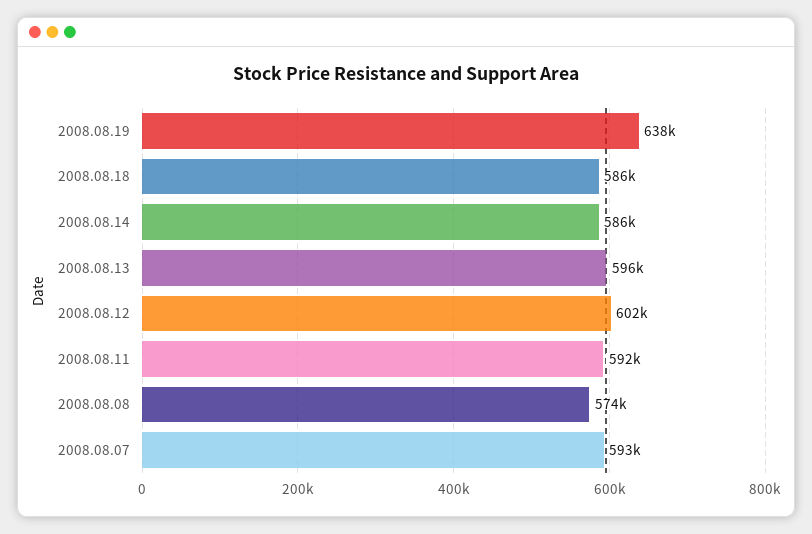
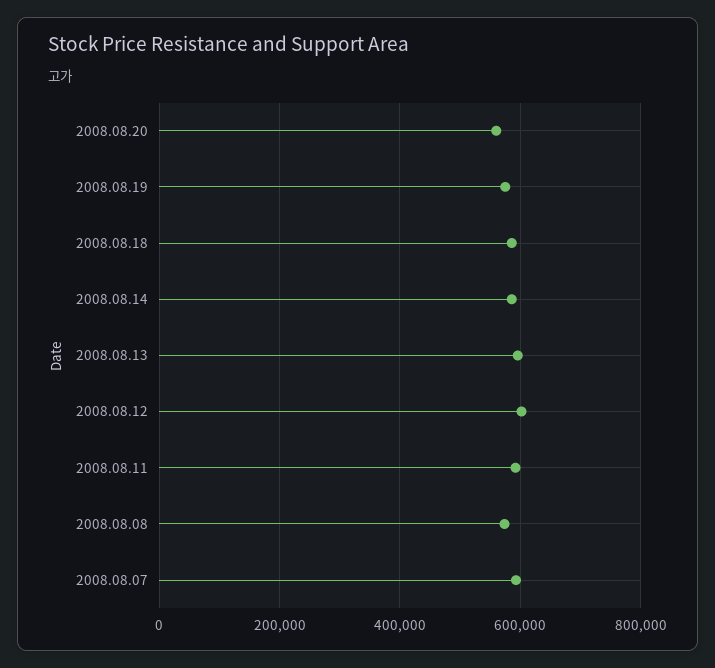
2008.08.19: 638000 -> 580000
2008.08.20: none -> 560000

